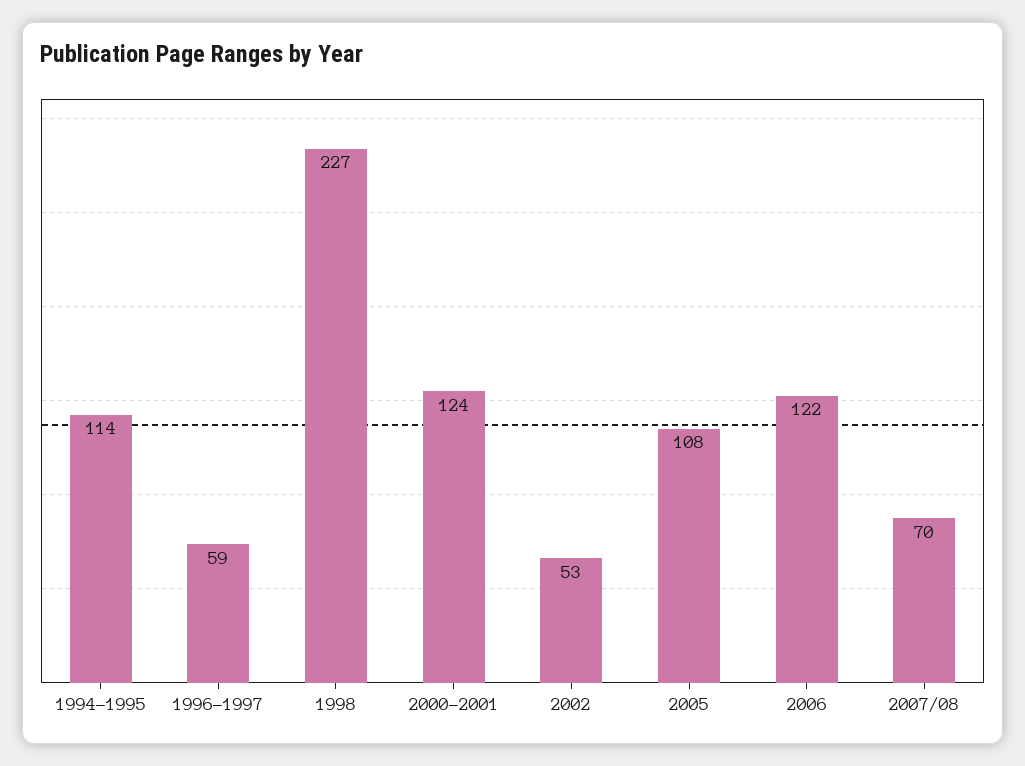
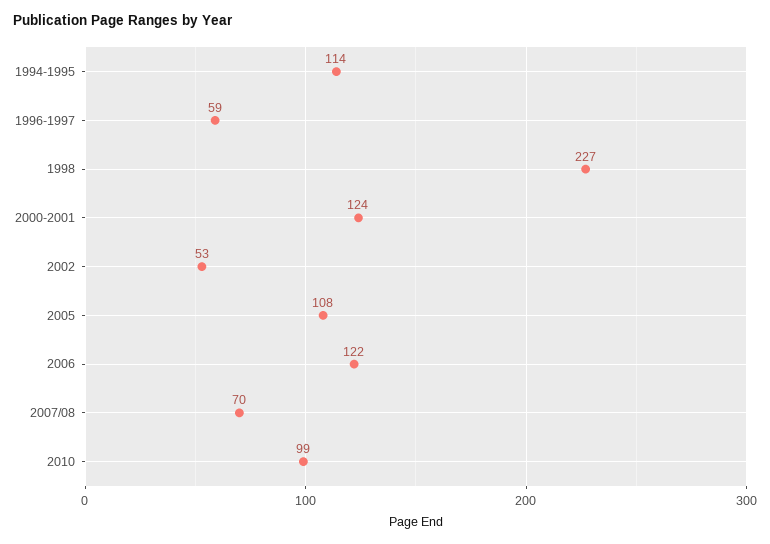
2010: none -> 99

